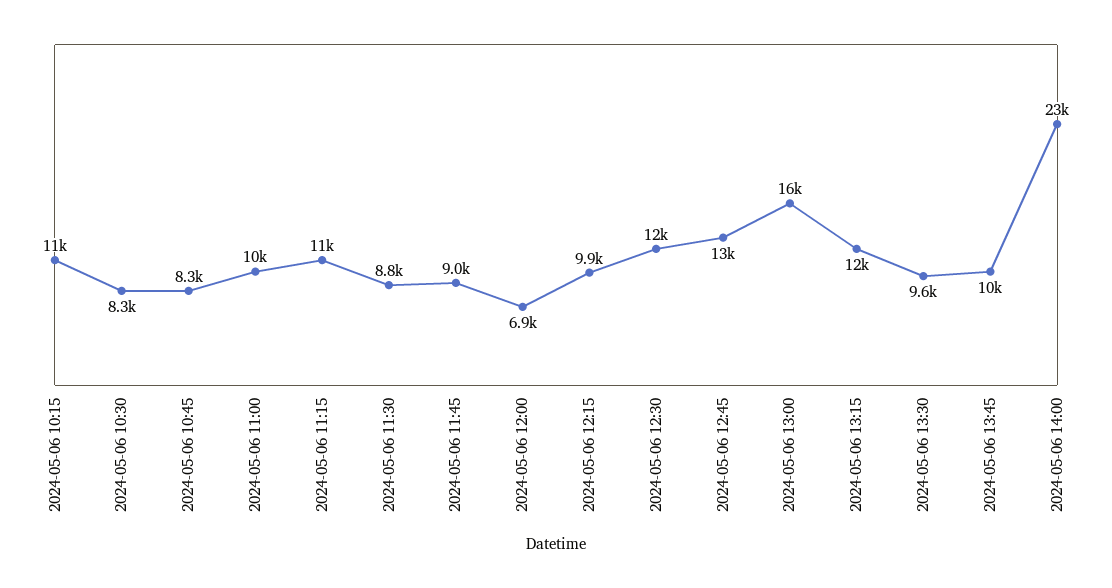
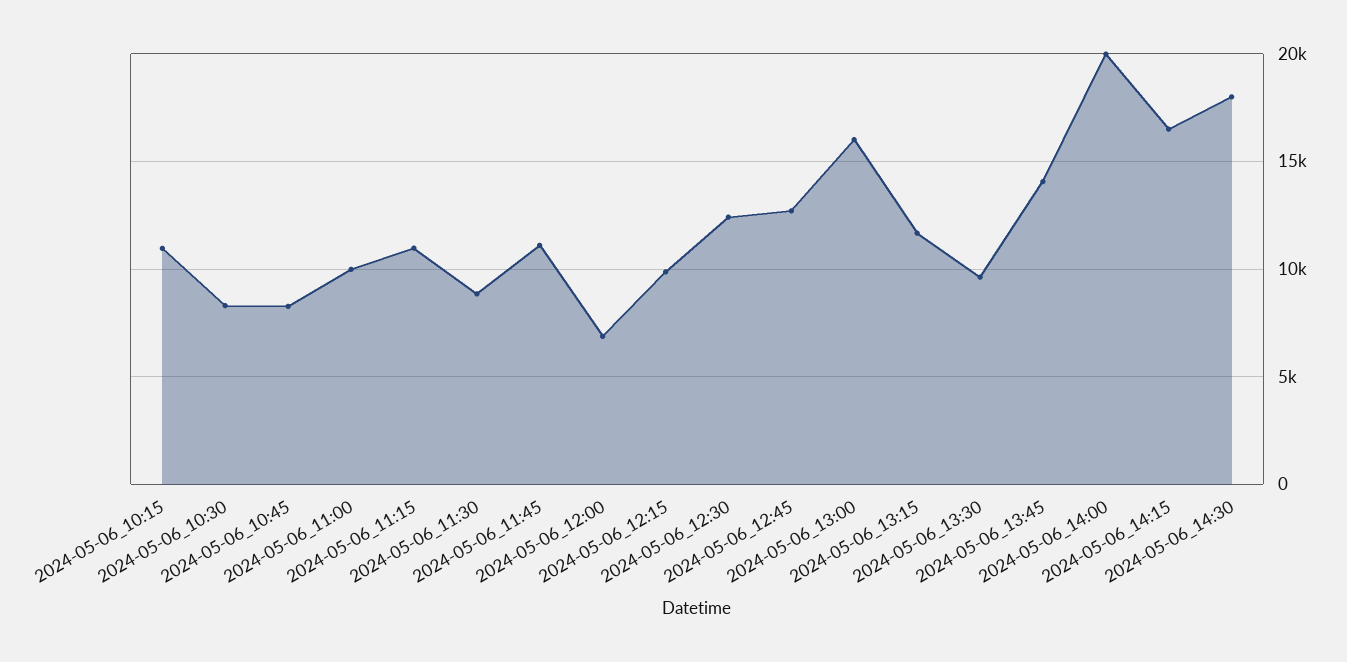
2024-05-06 11:45: 9000 -> 11000
2024-05-06 13:45: 10000 -> 14000
2024-05-06 14:00: 23000 -> 20000
2024-05-06_14:15: none -> 16500
2024-05-06_14:30: none -> 18000

